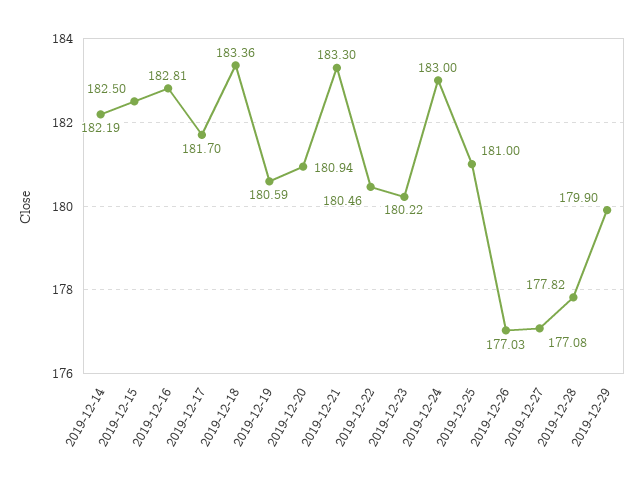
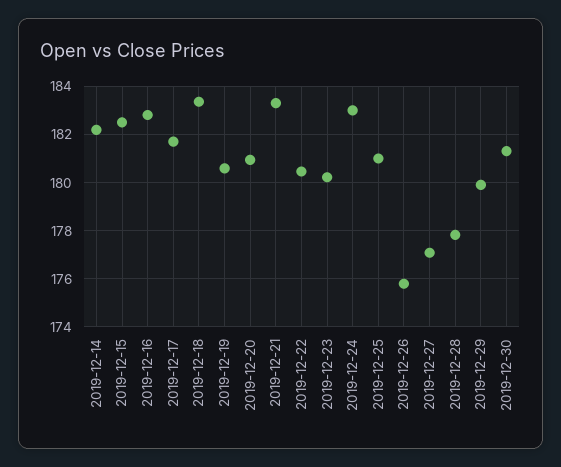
2019-12-26: 177.03 -> 175.75
2019-12-30: none -> 181.25

